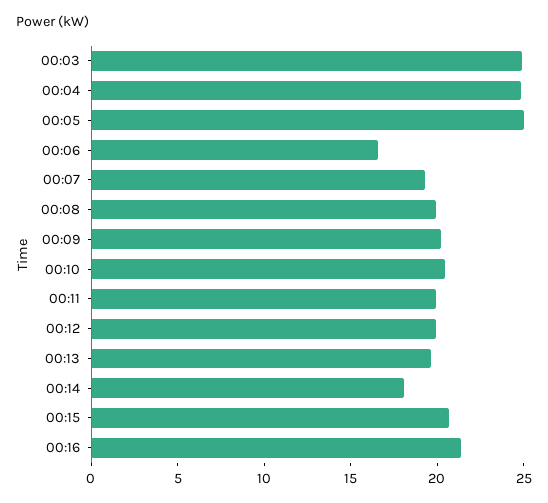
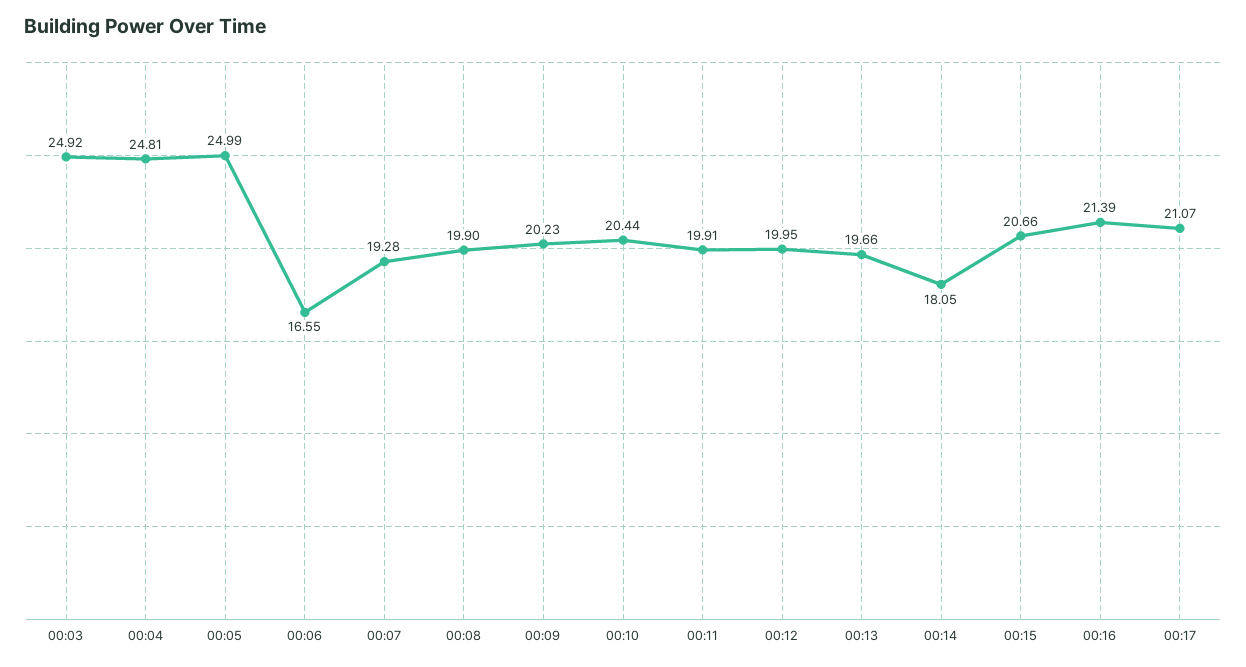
00:17: none -> 21.07

